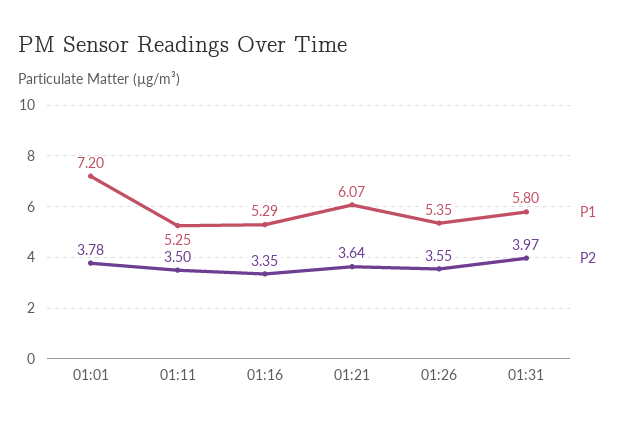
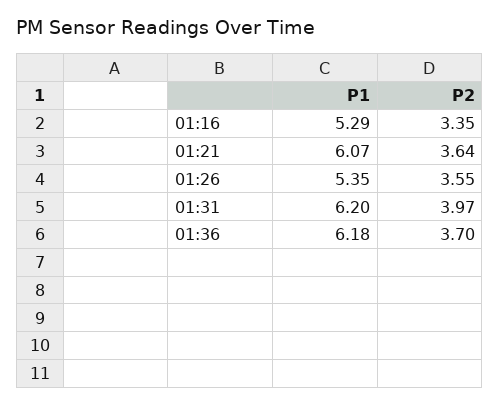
P1, 01:01: 7.2 -> none
P2, 01:01: 3.78 -> none
P1, 01:11: 5.25 -> none
P2, 01:11: 3.5 -> none
P1, 01:31: 5.8 -> 6.2
P1, 01:36: none -> 6.18
P2, 01:36: none -> 3.7

